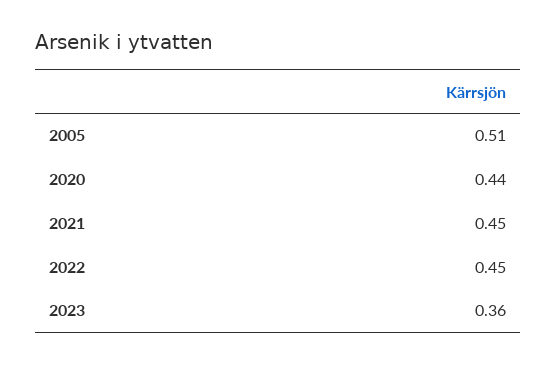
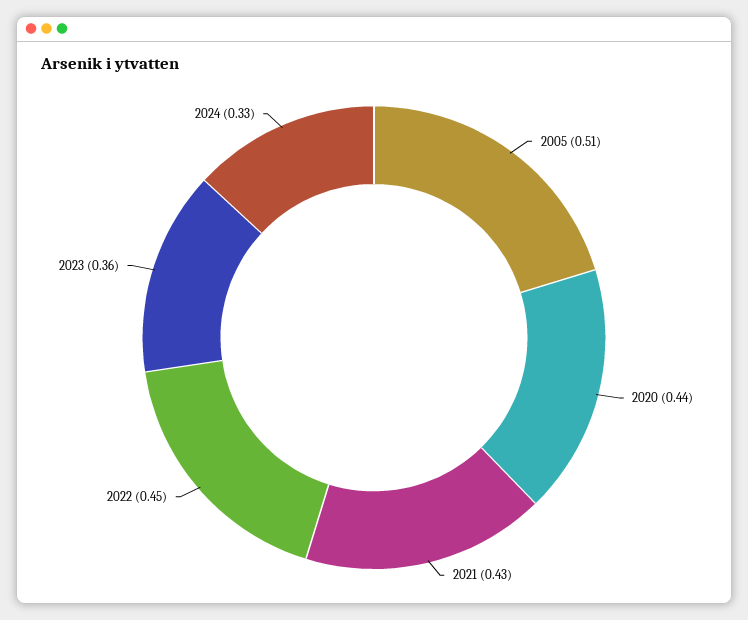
2021: 0.45 -> 0.43
2024: none -> 0.33

